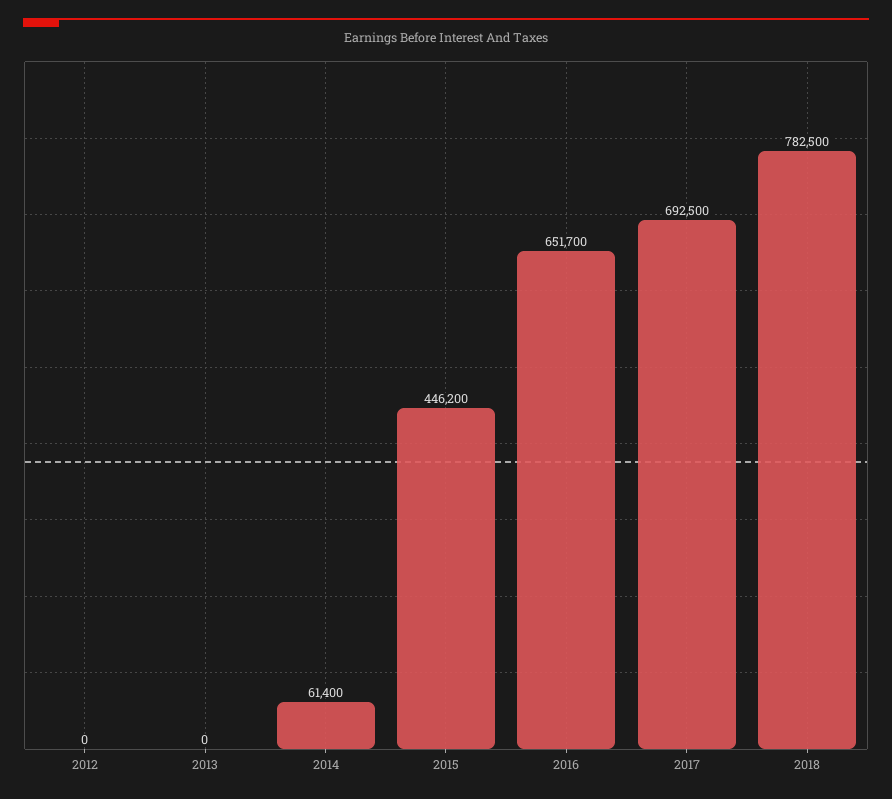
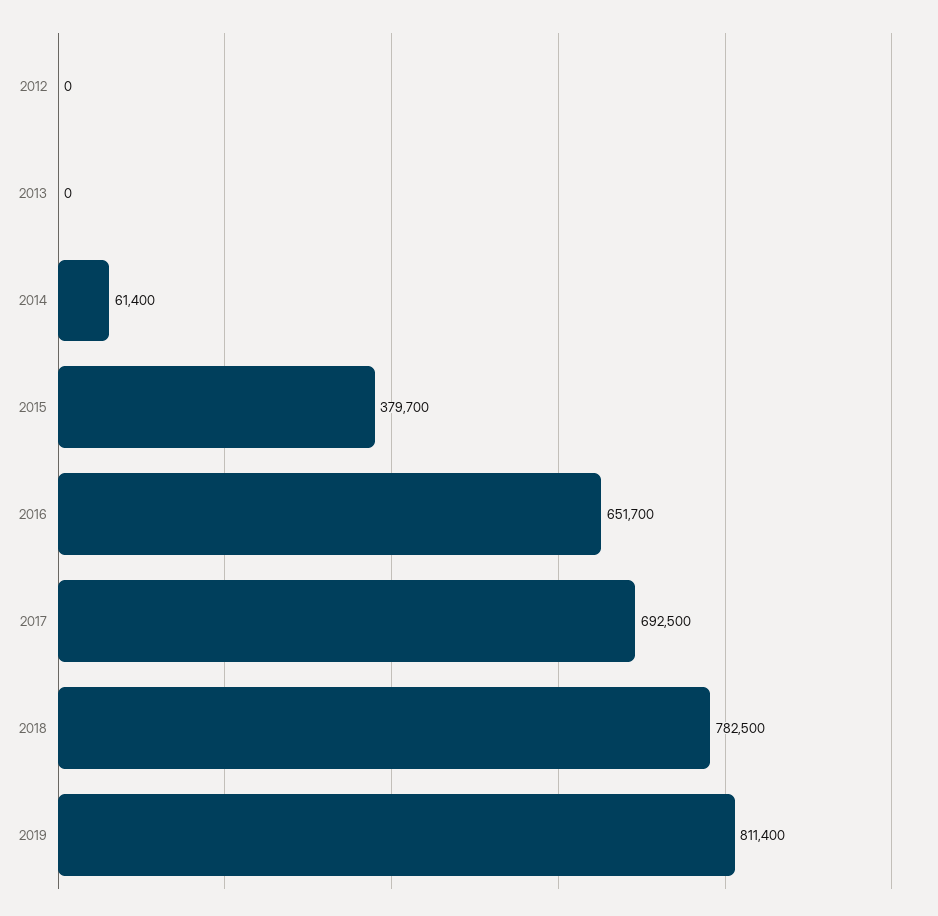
2015: 446200 -> 379700
2019: none -> 811400

